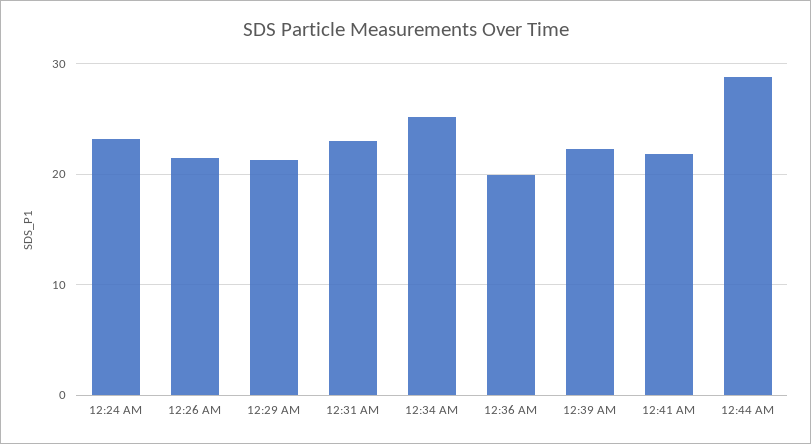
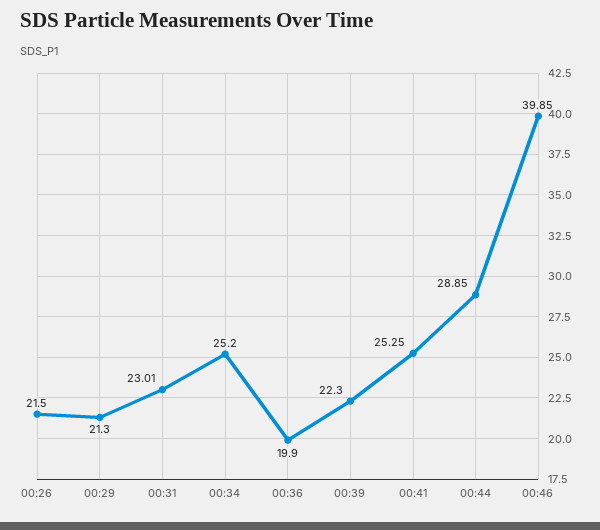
12:24 AM: 23 -> none
12:41 AM: 22 -> 25.25
00:46: none -> 39.85

